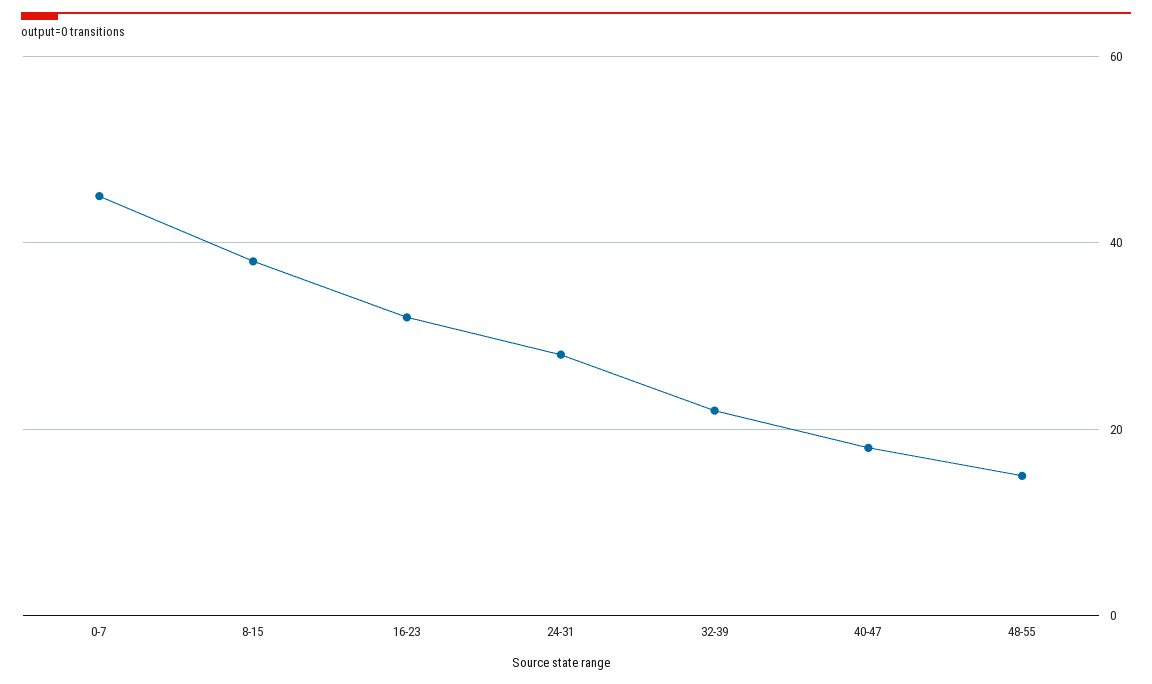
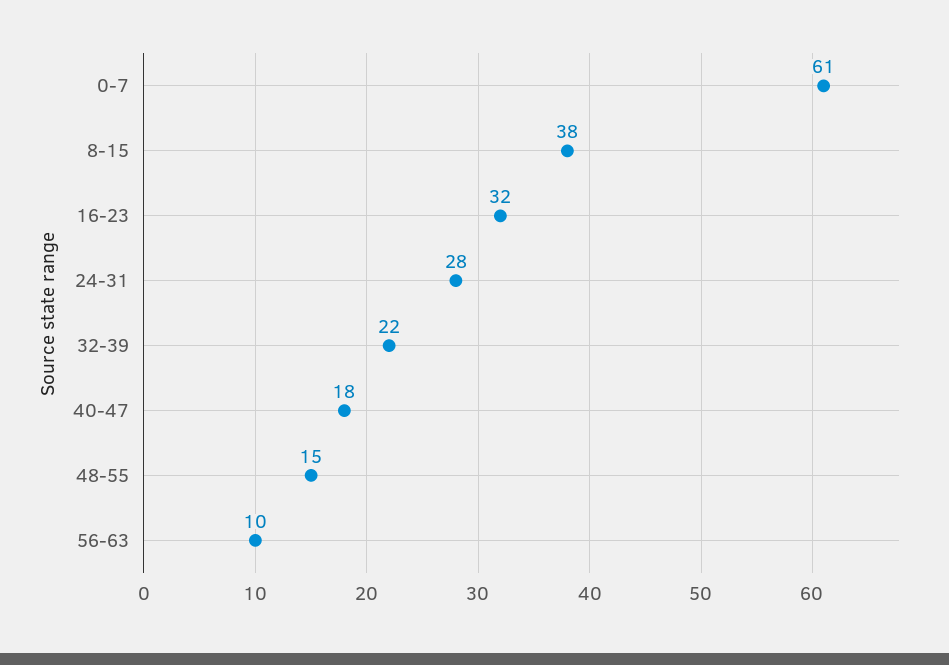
0-7: 45 -> 61
56-63: none -> 10

